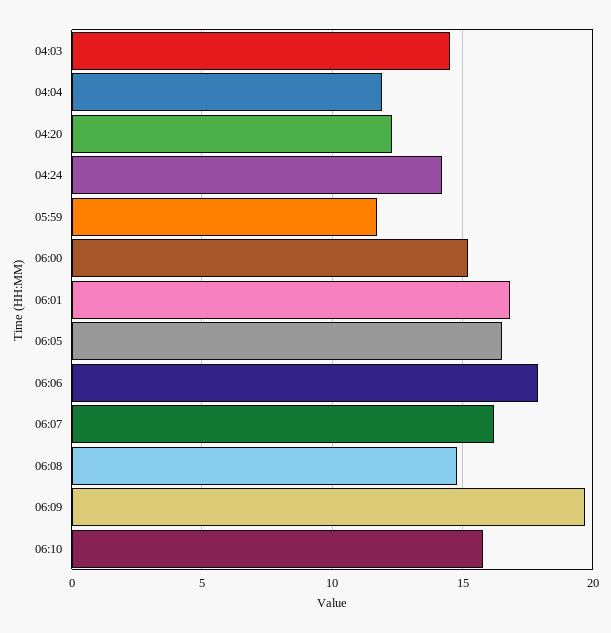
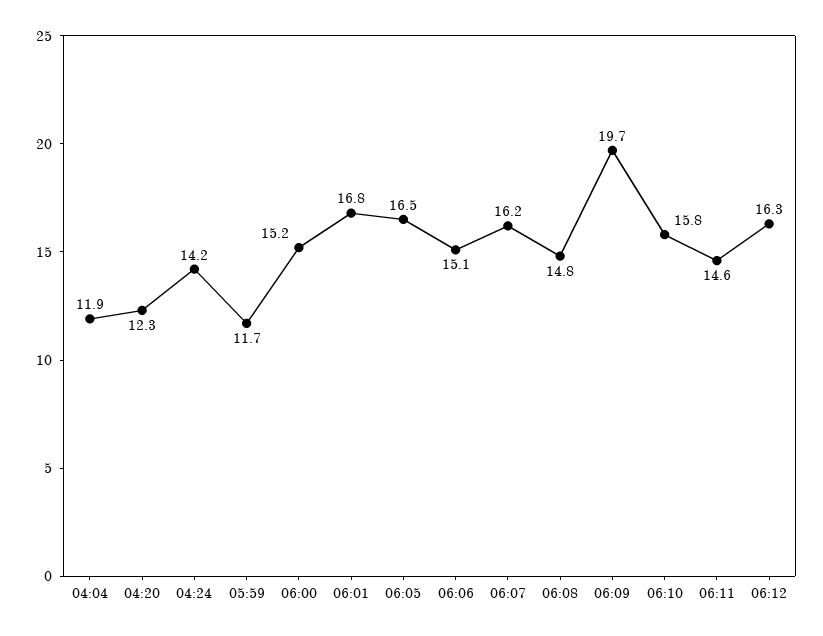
04:03: 14.5 -> none
06:06: 18 -> 15.1
06:11: none -> 14.6
06:12: none -> 16.3

